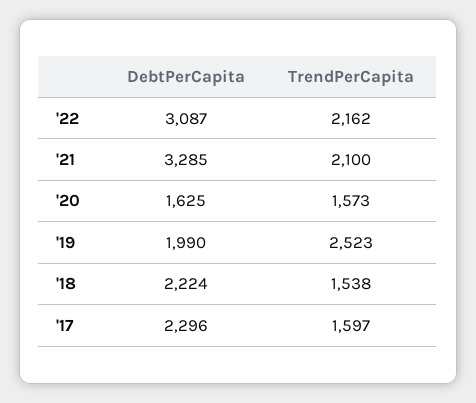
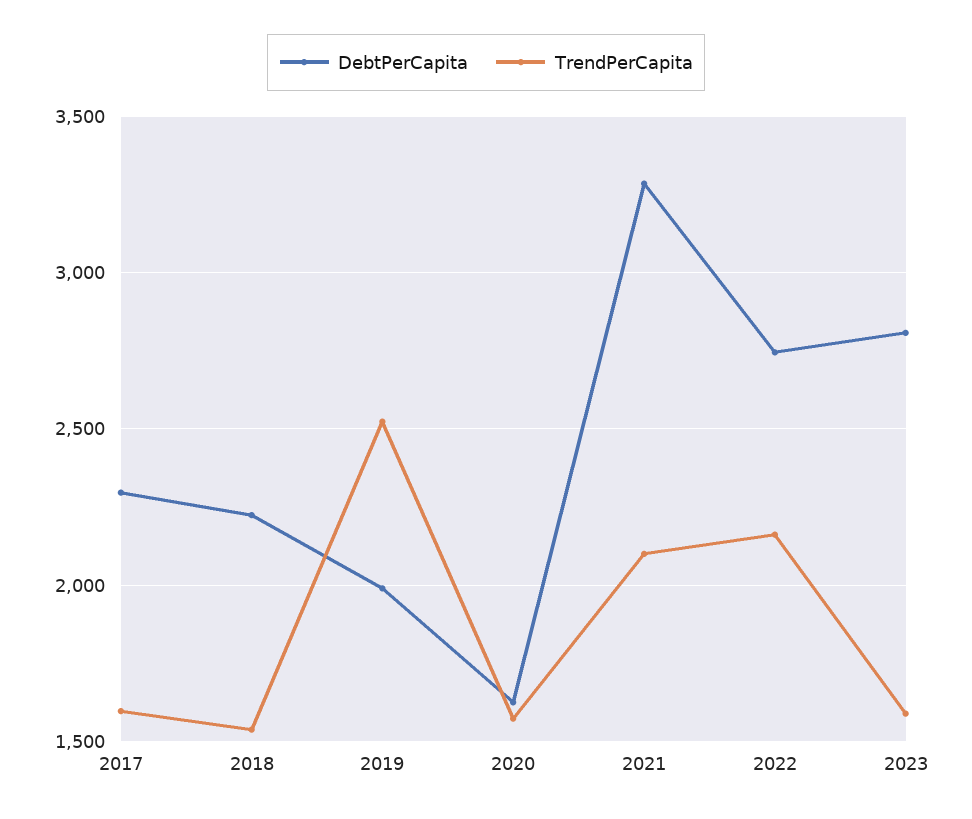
DebtPerCapita, '22: 3087 -> 2750
DebtPerCapita, 2023: none -> 2800
TrendPerCapita, 2023: none -> 1600

